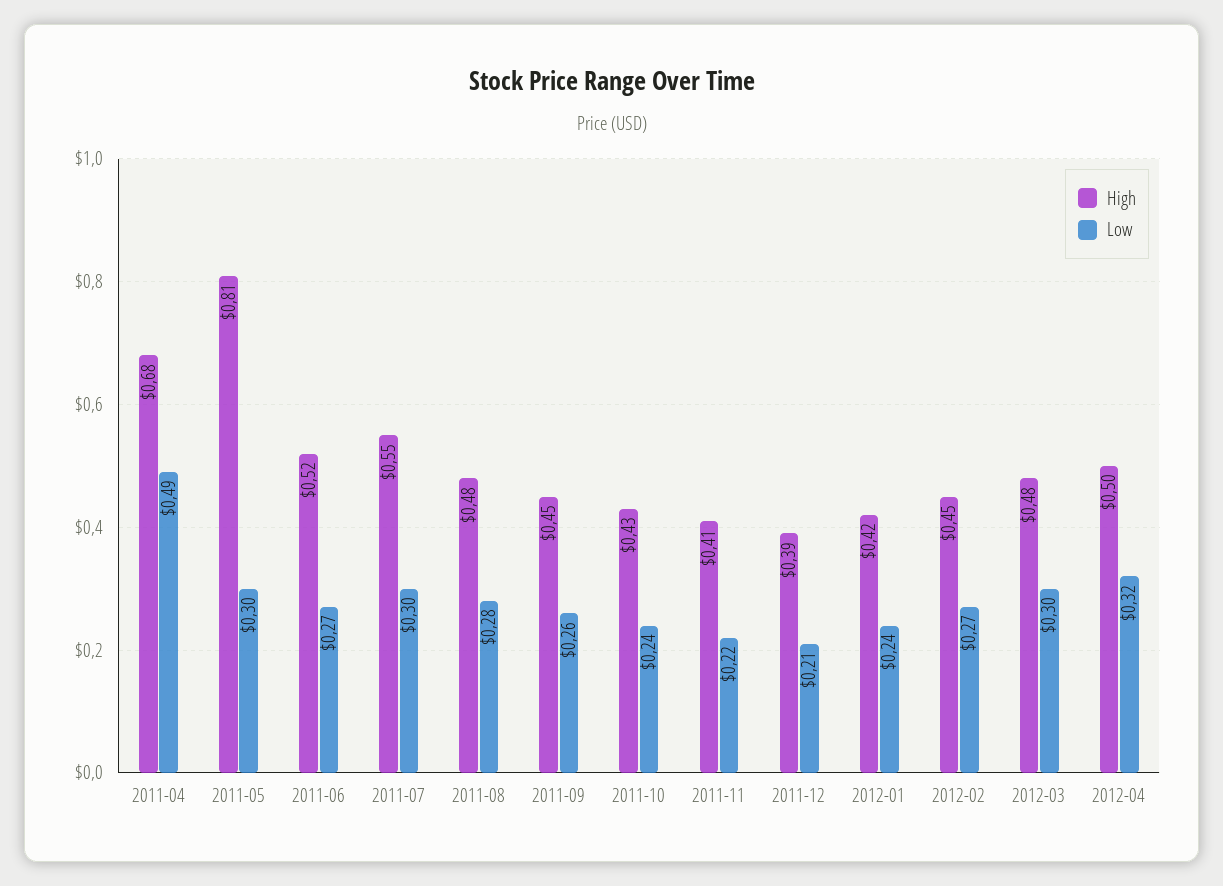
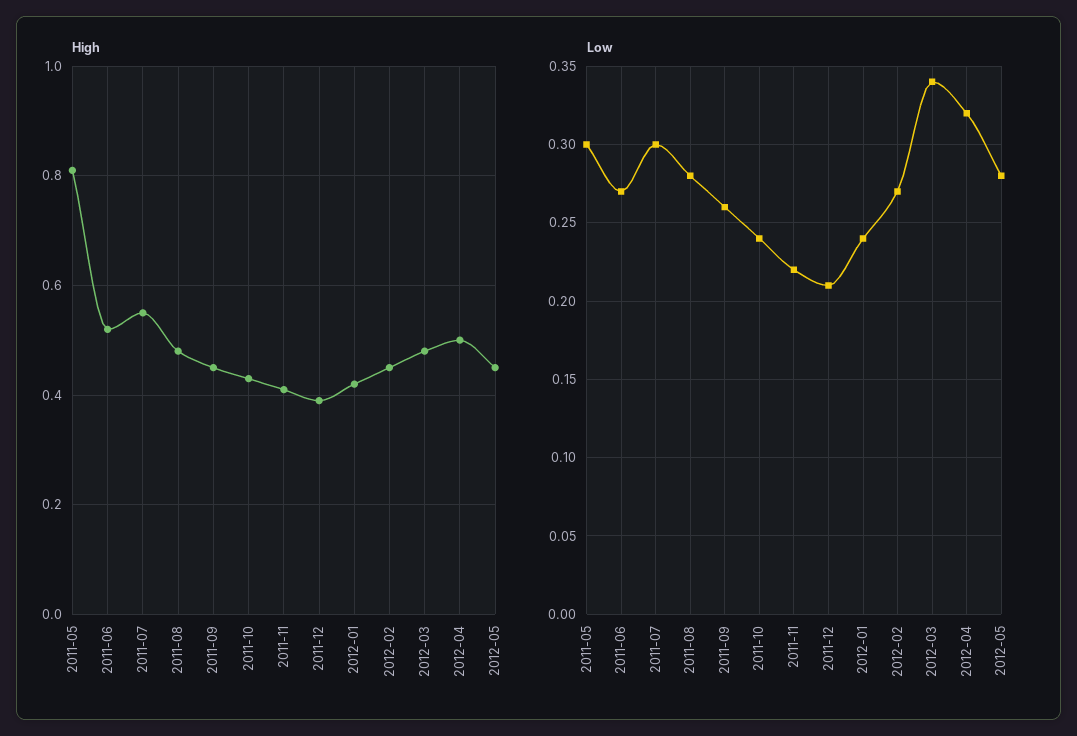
High, 2011-04: 0.68 -> none
Low, 2011-04: 0.49 -> none
Low, 2012-03: 0.3 -> 0.34
High, 2012-05: none -> 0.45
Low, 2012-05: none -> 0.28

